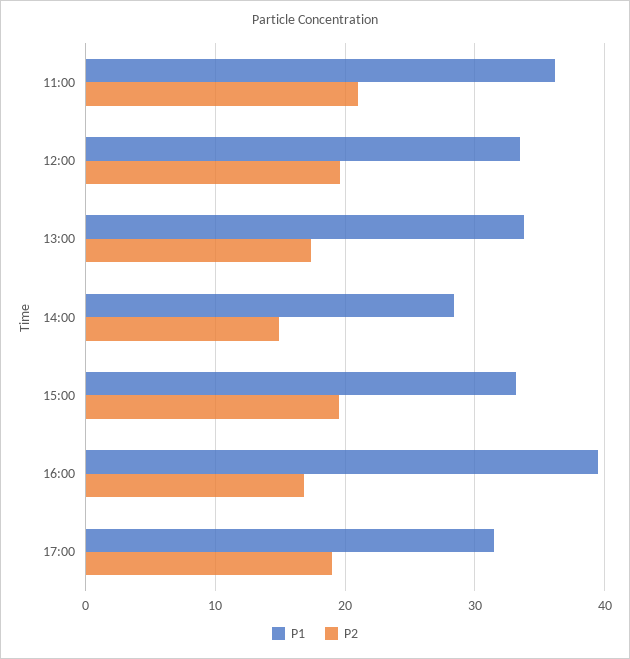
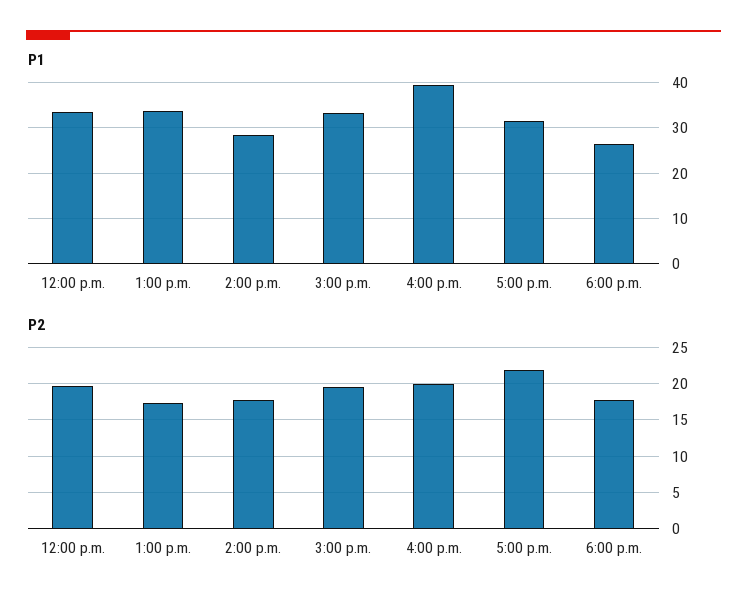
P1, 11:00: 36 -> none
P2, 11:00: 21 -> none
P2, 14:00: 15 -> 18
P2, 16:00: 17 -> 20
P2, 17:00: 19 -> 22
P1, 6:00 p.m.: none -> 26
P2, 6:00 p.m.: none -> 18

